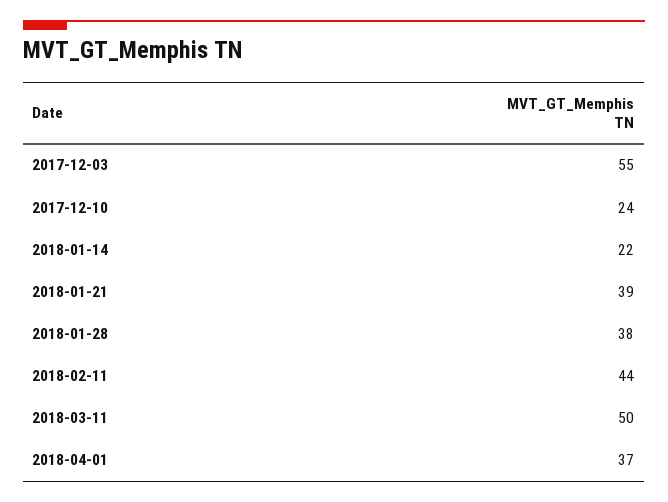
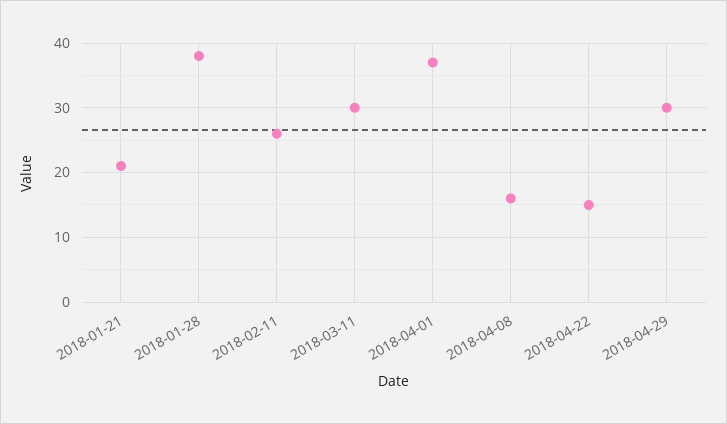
2017-12-03: 55 -> none
2017-12-10: 24 -> none
2018-01-14: 22 -> none
2018-01-21: 39 -> 21
2018-02-11: 44 -> 26
2018-03-11: 50 -> 30
2018-04-08: none -> 16
2018-04-22: none -> 15
2018-04-29: none -> 30

